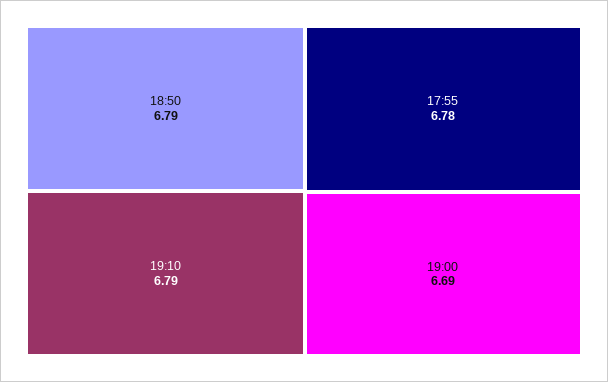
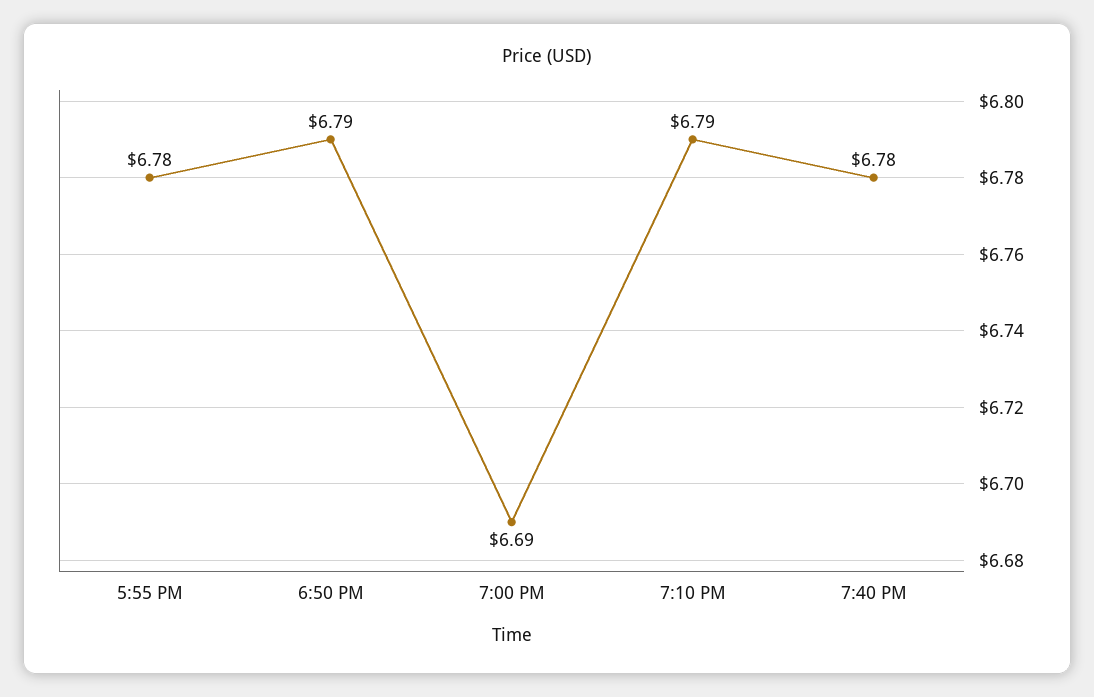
7:40 PM: none -> 6.78

